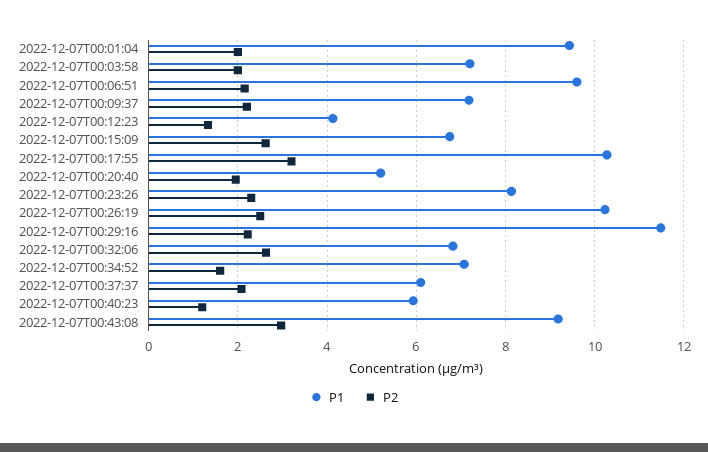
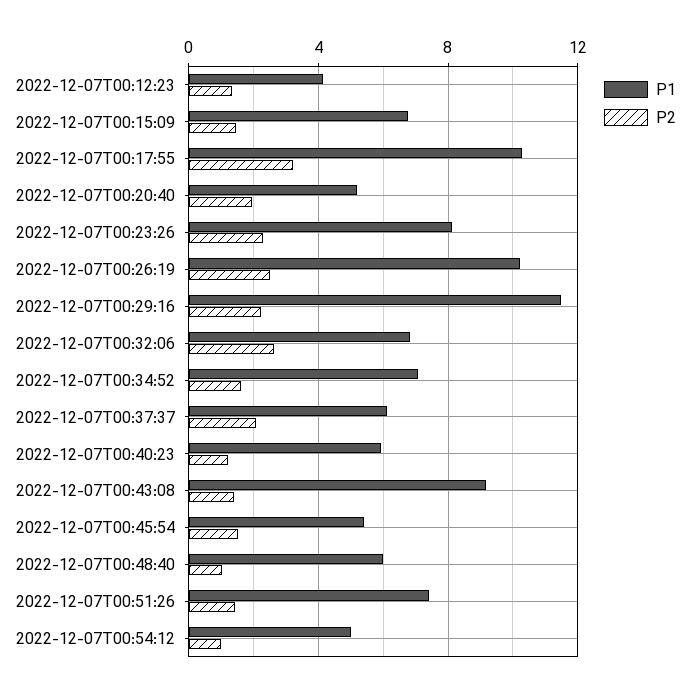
P1, 2022-12-07T00:01:04: 9.4 -> none
P2, 2022-12-07T00:01:04: 2 -> none
P1, 2022-12-07T00:03:58: 7.2 -> none
P2, 2022-12-07T00:03:58: 2 -> none
P1, 2022-12-07T00:06:51: 9.6 -> none
P2, 2022-12-07T00:06:51: 2.2 -> none
P1, 2022-12-07T00:09:37: 7.2 -> none
P2, 2022-12-07T00:09:37: 2.2 -> none
P2, 2022-12-07T00:15:09: 2.6 -> 1.5
P2, 2022-12-07T00:43:08: 3 -> 1.5
P1, 2022-12-07T00:45:54: none -> 5.5
P2, 2022-12-07T00:45:54: none -> 1.5
P1, 2022-12-07T00:48:40: none -> 6
P2, 2022-12-07T00:48:40: none -> 1
P1, 2022-12-07T00:51:26: none -> 7.5
P2, 2022-12-07T00:51:26: none -> 1.5
P1, 2022-12-07T00:54:12: none -> 5
P2, 2022-12-07T00:54:12: none -> 1

